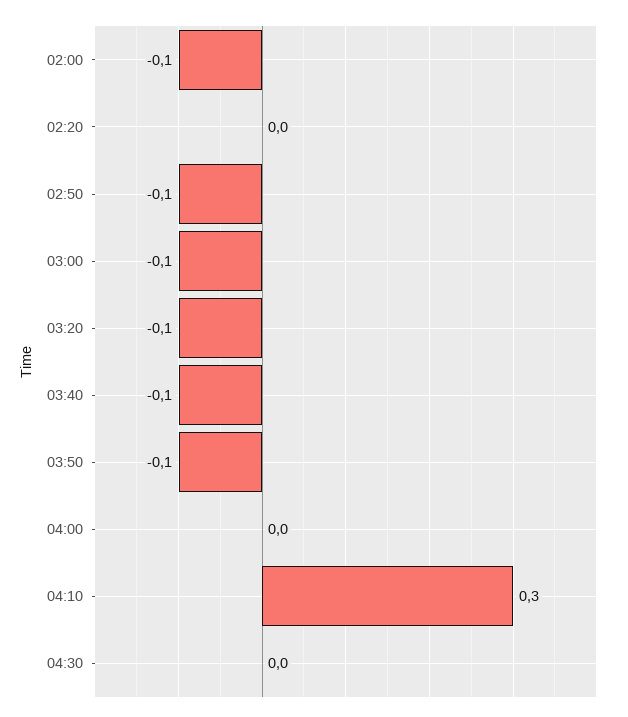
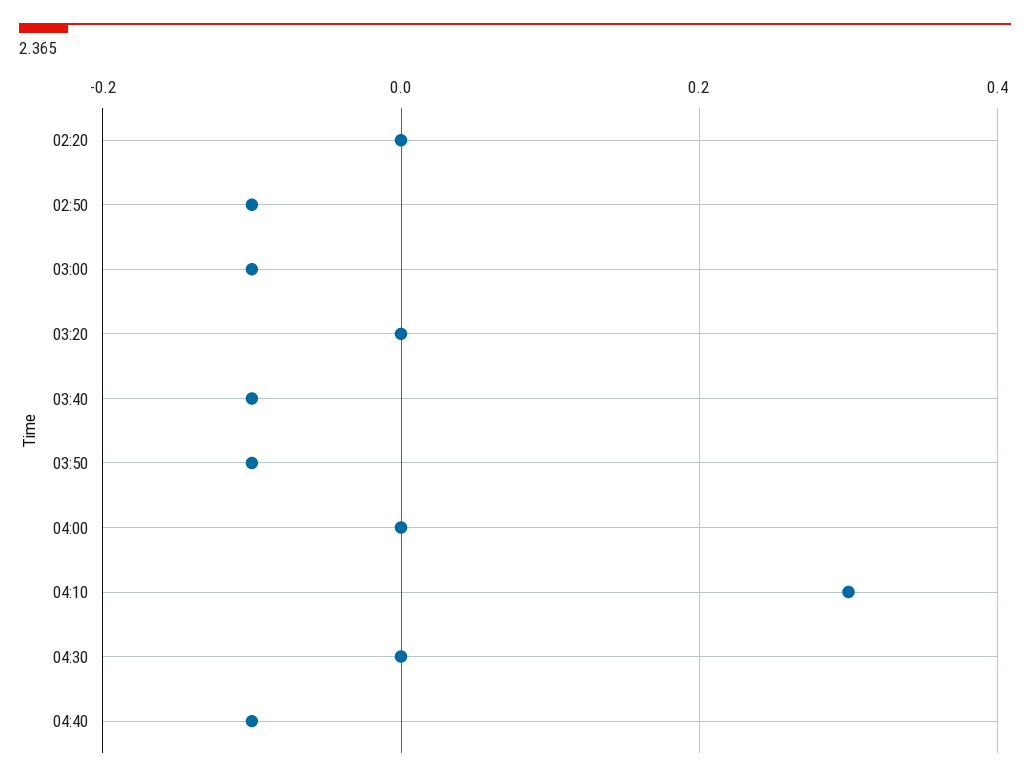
02:00: -0.1 -> none
03:20: -0.1 -> 0
04:40: none -> -0.1

